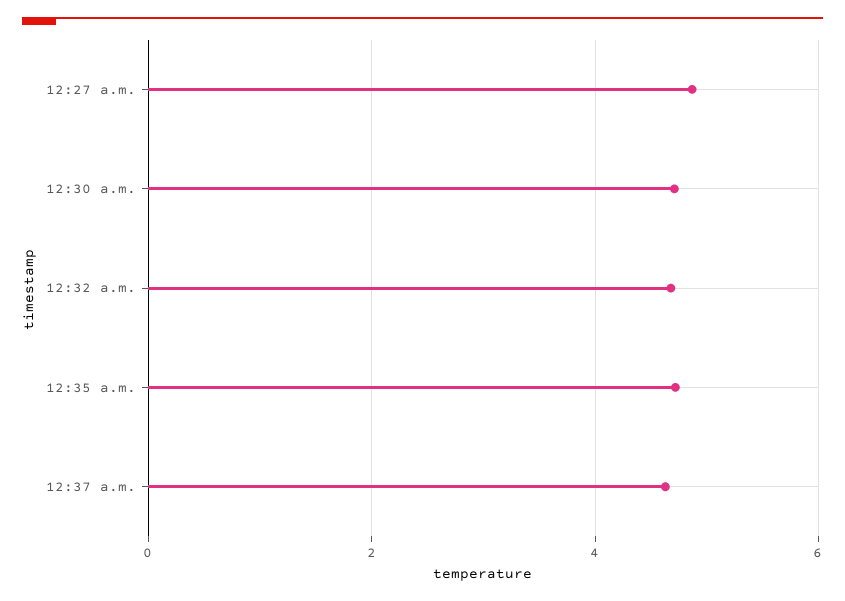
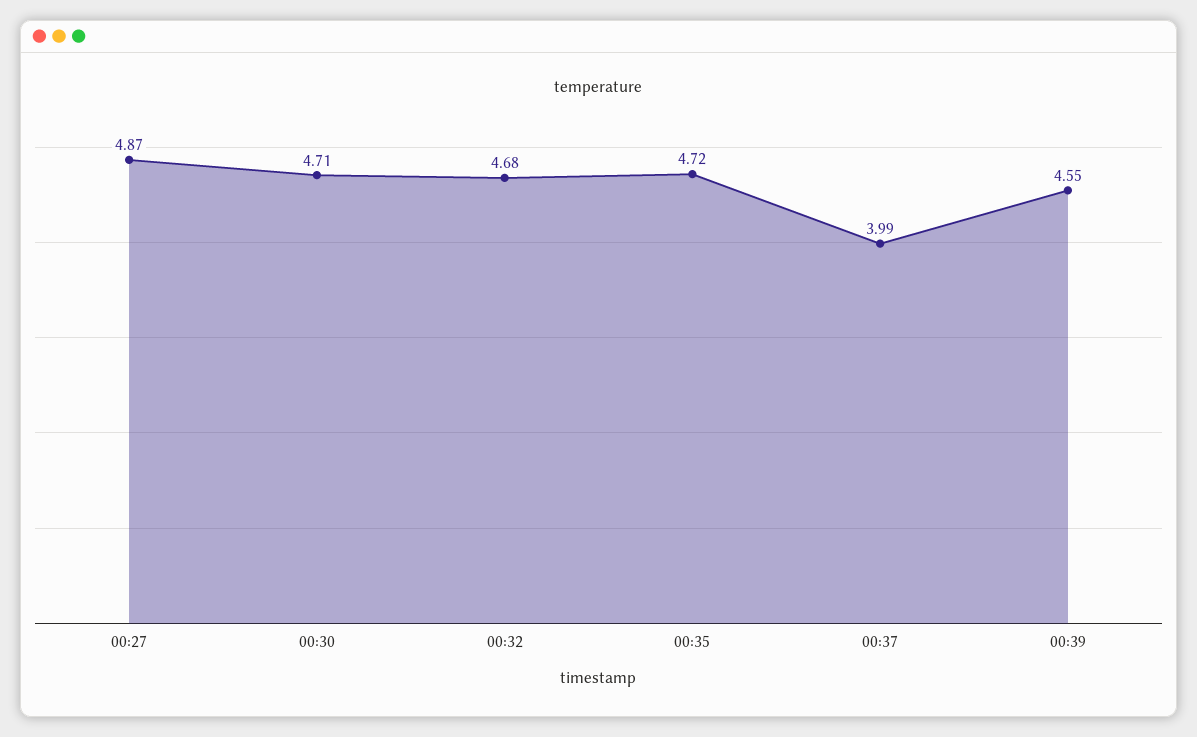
12:37 a.m.: 4.6 -> 3.99
00:39: none -> 4.55

